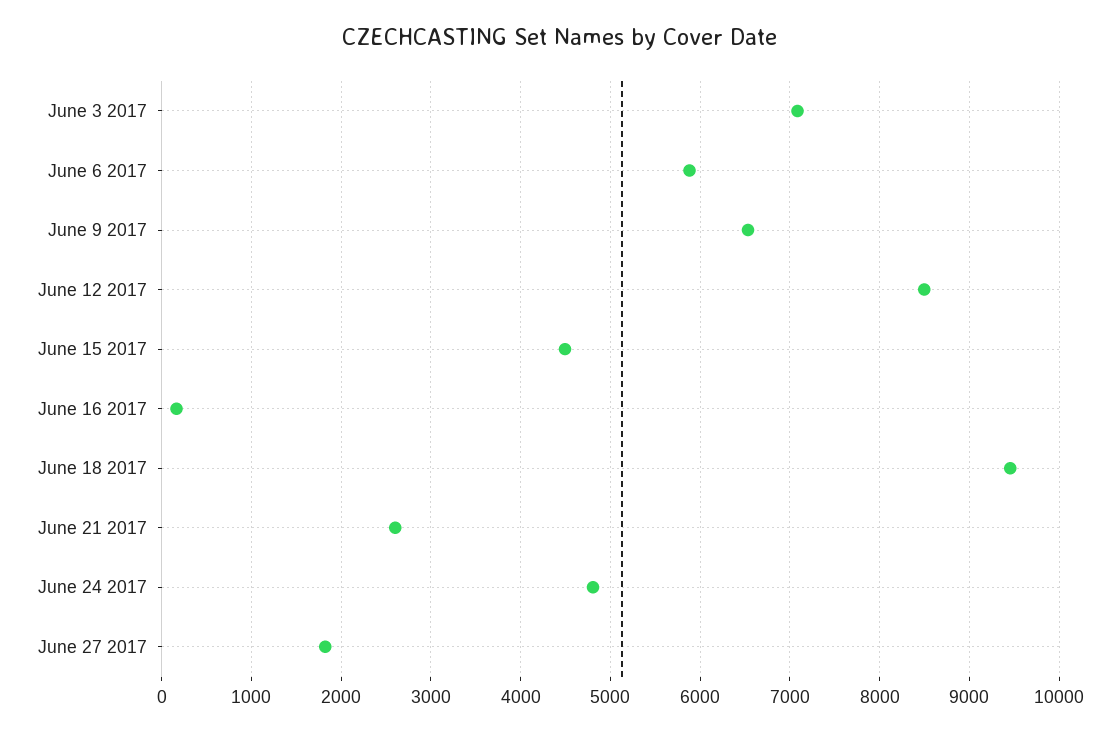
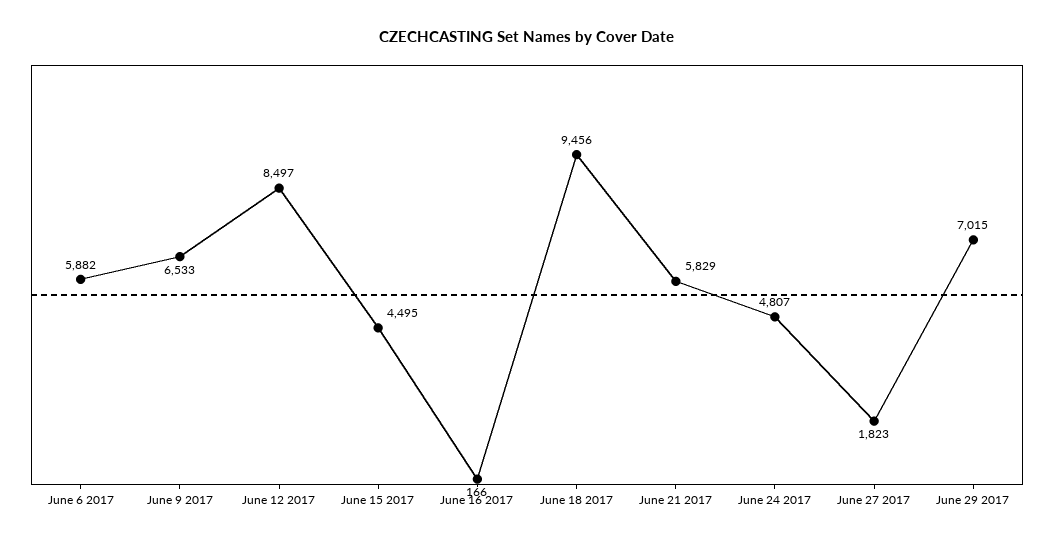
June 3 2017: 7100 -> none
June 21 2017: 2600 -> 5829
June 29 2017: none -> 7015

